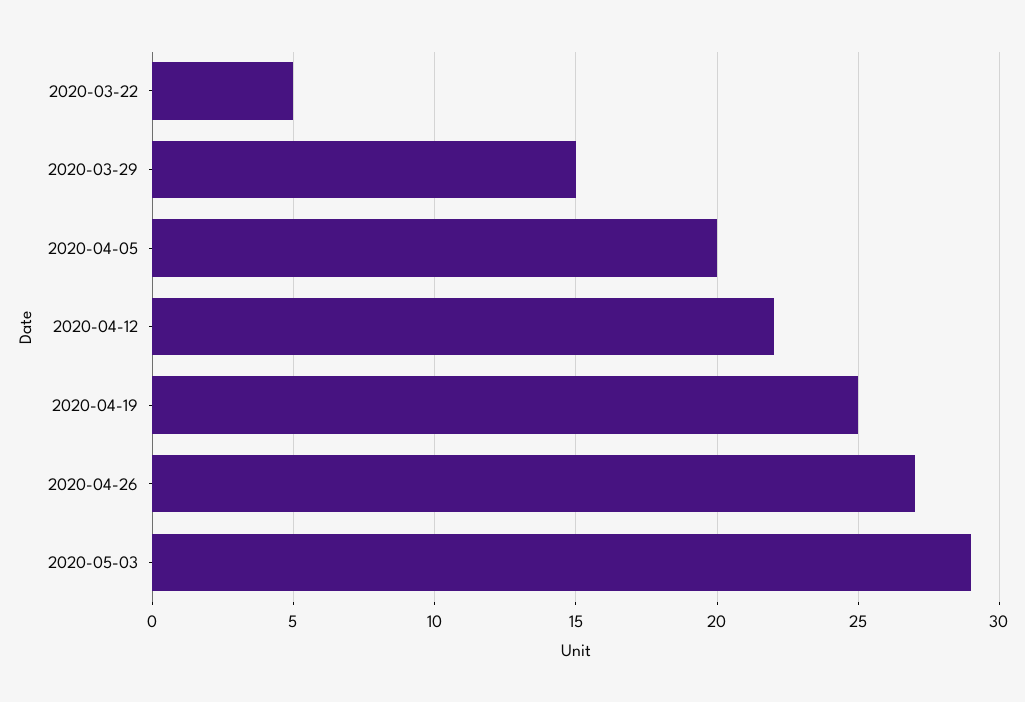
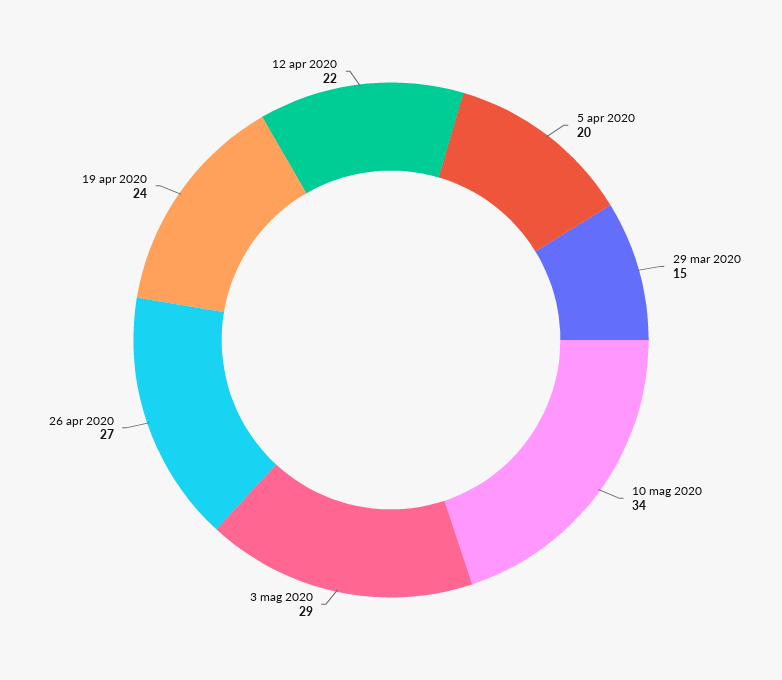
2020-03-22: 5 -> none
2020-04-19: 25 -> 24
10 mag 2020: none -> 34

